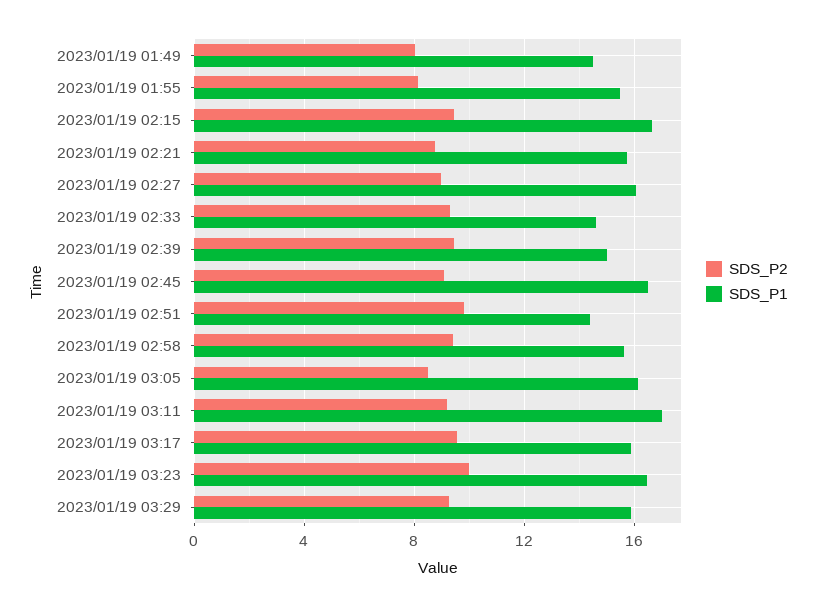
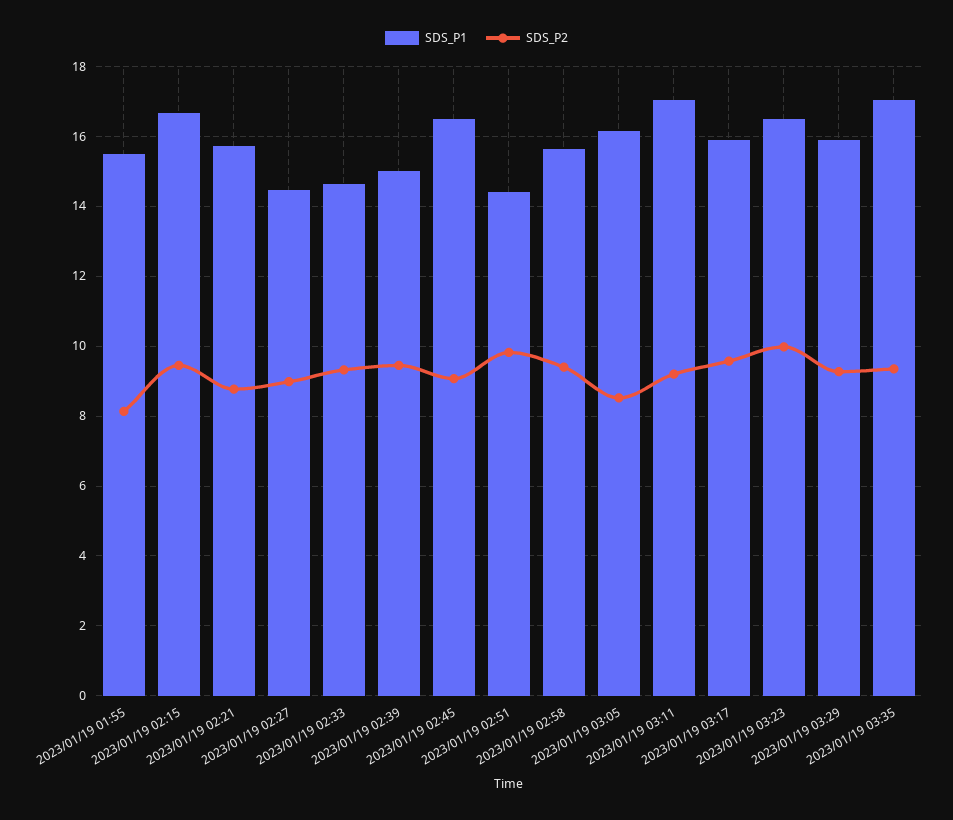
SDS_P2, 2023/01/19 01:49: 8 -> none
SDS_P1, 2023/01/19 01:49: 14.5 -> none
SDS_P1, 2023/01/19 02:27: 16 -> 14.4
SDS_P1, 2023/01/19 03:35: none -> 17
SDS_P2, 2023/01/19 03:35: none -> 9.4

